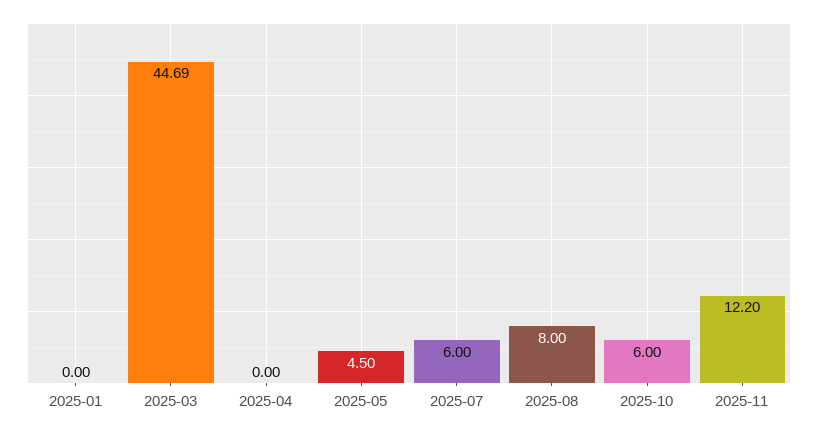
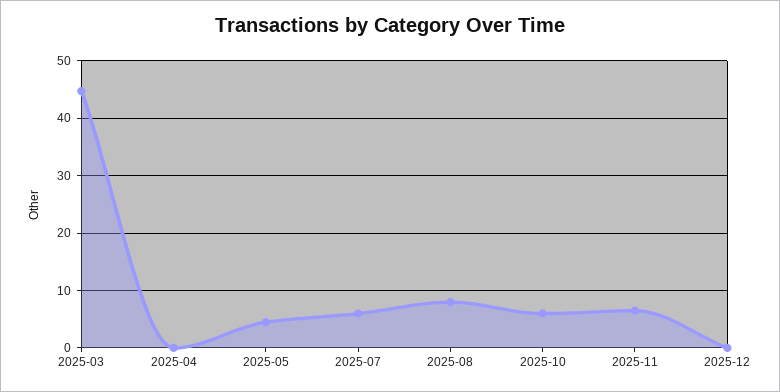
2025-01: 0 -> none
2025-11: 12.2 -> 6
2025-12: none -> 0

